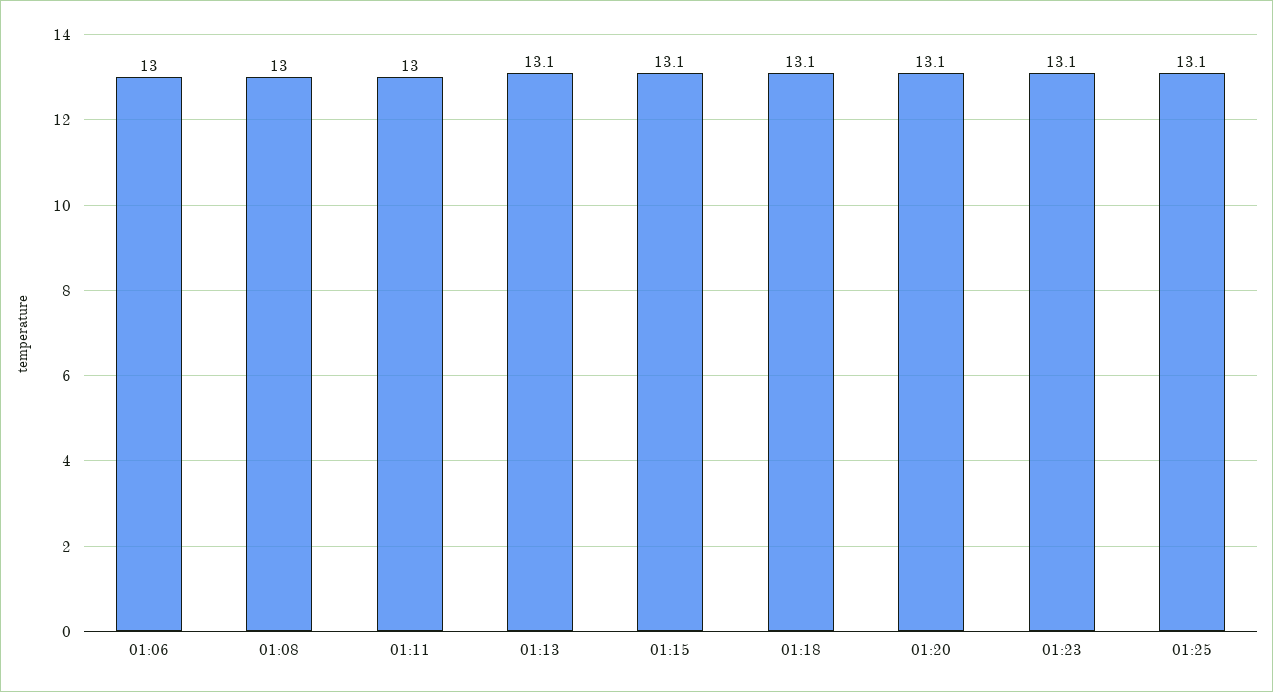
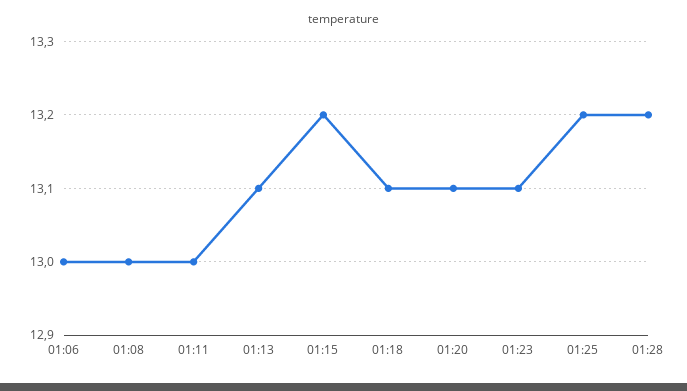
01:15: 13.1 -> 13.2
01:25: 13.1 -> 13.2
01:28: none -> 13.2

